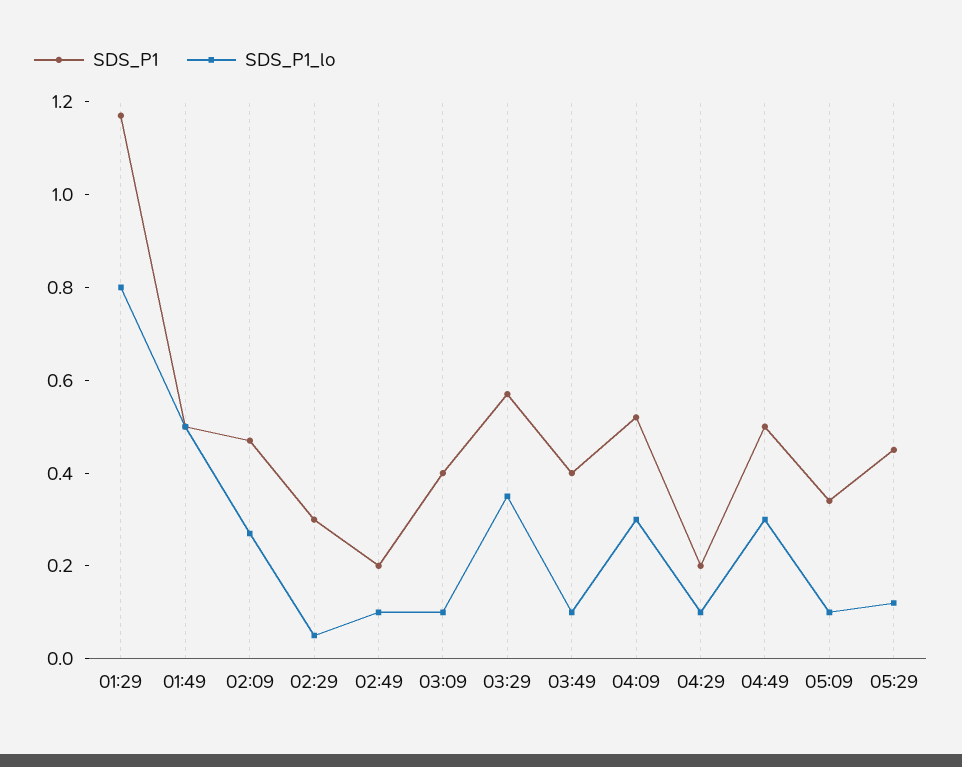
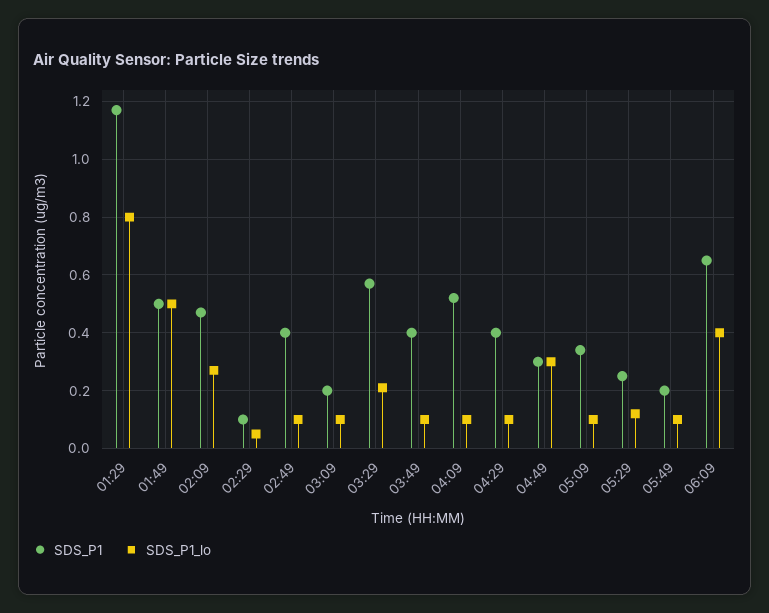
SDS_P1, 02:29: 0.3 -> 0.1
SDS_P1, 02:49: 0.2 -> 0.4
SDS_P1, 03:09: 0.4 -> 0.2
SDS_P1_lo, 03:29: 0.35 -> 0.2
SDS_P1_lo, 04:09: 0.3 -> 0.1
SDS_P1, 04:29: 0.2 -> 0.4
SDS_P1, 04:49: 0.5 -> 0.3
SDS_P1, 05:29: 0.45 -> 0.25
SDS_P1, 05:49: none -> 0.2
SDS_P1_lo, 05:49: none -> 0.1
SDS_P1, 06:09: none -> 0.65
SDS_P1_lo, 06:09: none -> 0.4

